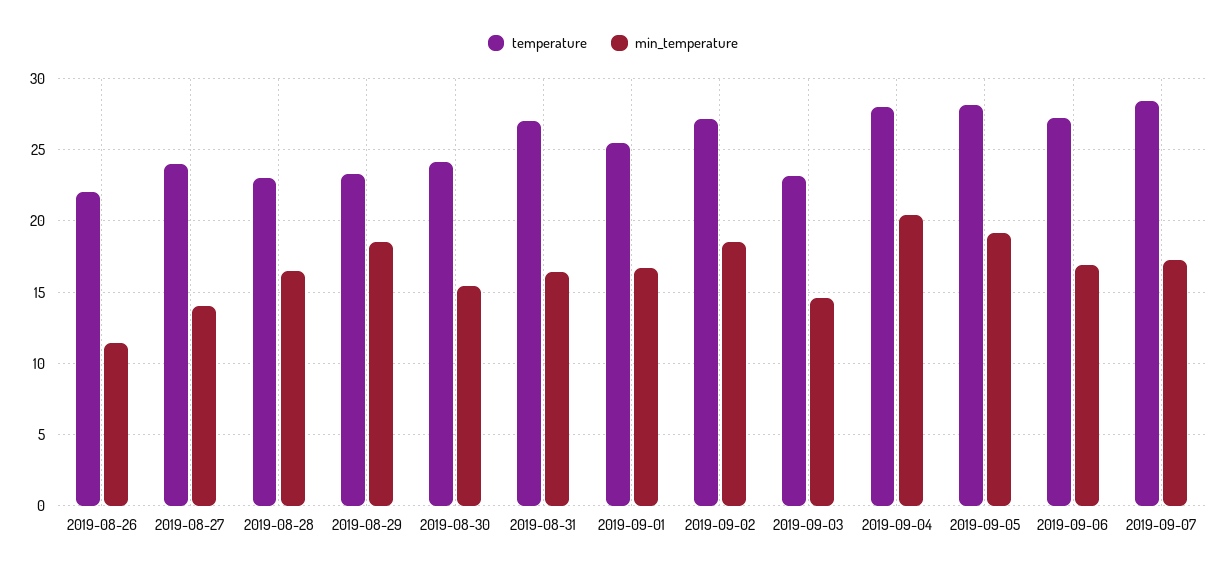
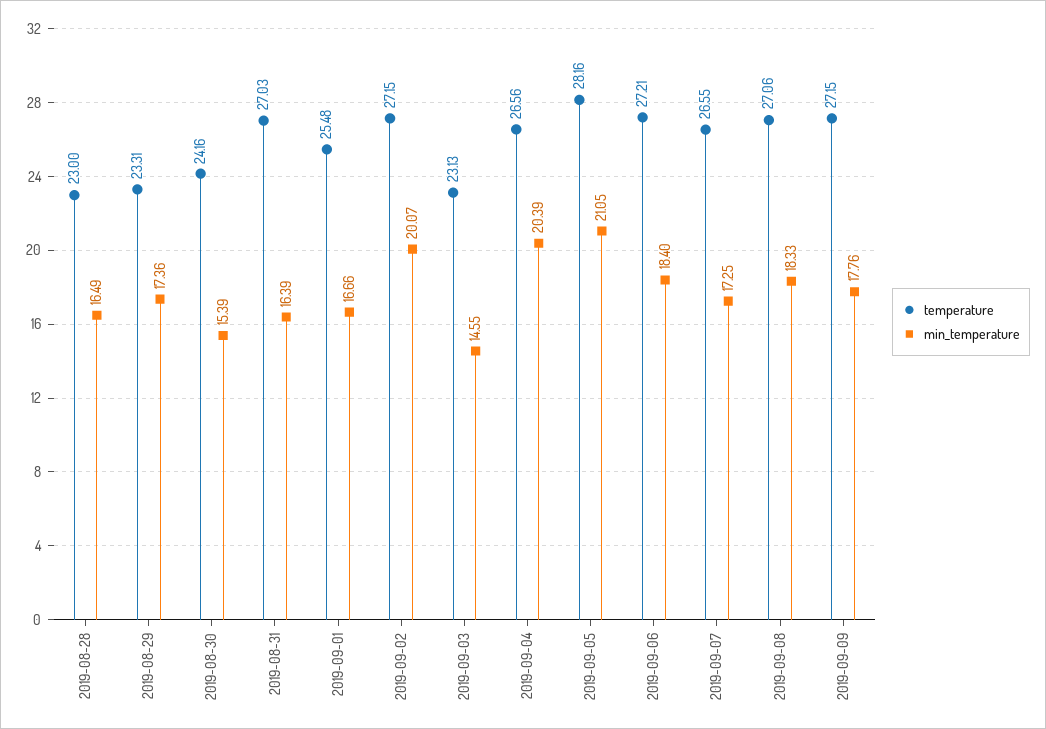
temperature, 2019-08-26: 22 -> none
min_temperature, 2019-08-26: 11.5 -> none
temperature, 2019-08-27: 24 -> none
min_temperature, 2019-08-27: 14 -> none
min_temperature, 2019-08-29: 18.5 -> 17.36
min_temperature, 2019-09-02: 18.5 -> 20.07
temperature, 2019-09-04: 28 -> 26.56
min_temperature, 2019-09-05: 19 -> 21.05
min_temperature, 2019-09-06: 17 -> 18.4
temperature, 2019-09-07: 28.5 -> 26.55
temperature, 2019-09-08: none -> 27.06
min_temperature, 2019-09-08: none -> 18.33
temperature, 2019-09-09: none -> 27.15
min_temperature, 2019-09-09: none -> 17.76

